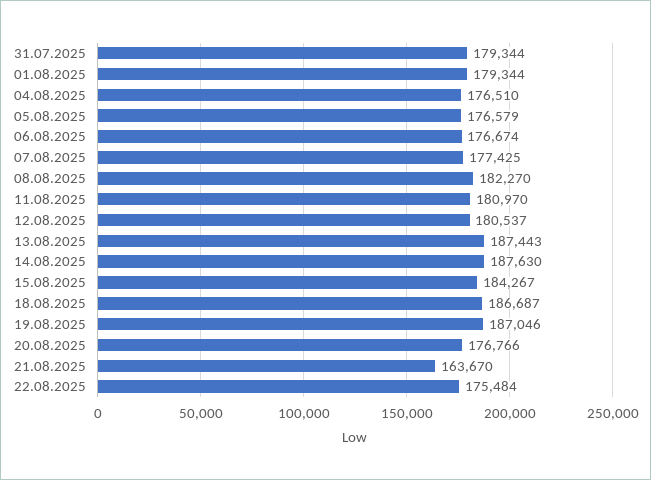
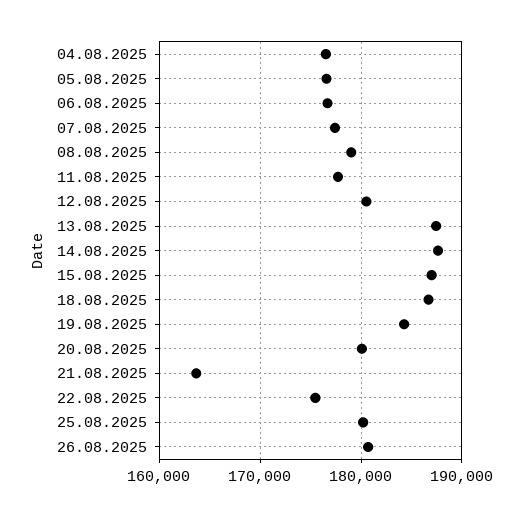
31.07.2025: 179344 -> none
01.08.2025: 179344 -> none
08.08.2025: 182270 -> 179000
11.08.2025: 180970 -> 178000
15.08.2025: 184267 -> 187000
19.08.2025: 187046 -> 184000
20.08.2025: 176766 -> 180000
25.08.2025: none -> 180000
26.08.2025: none -> 181000

